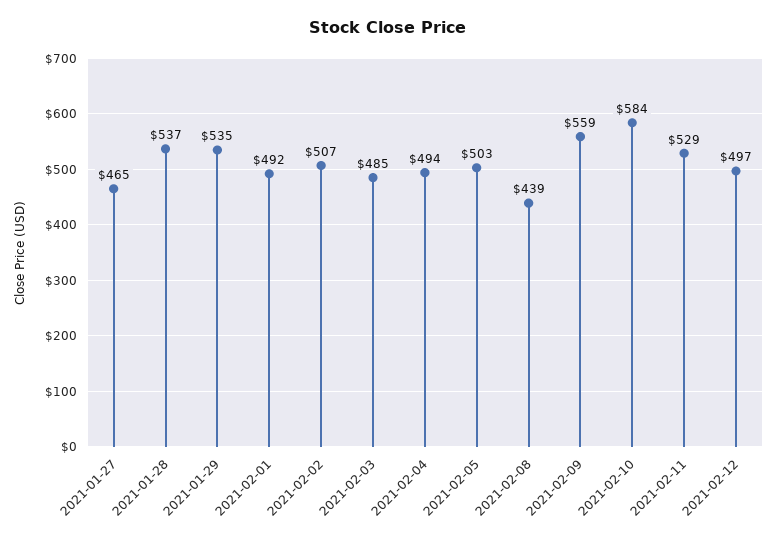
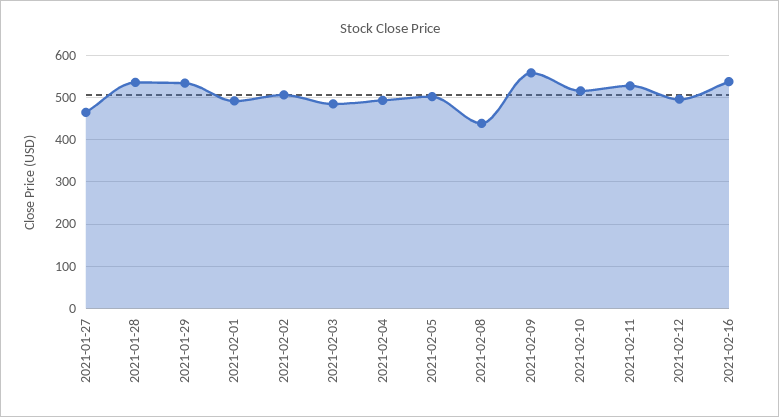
2021-02-10: 584 -> 520
2021-02-16: none -> 540

